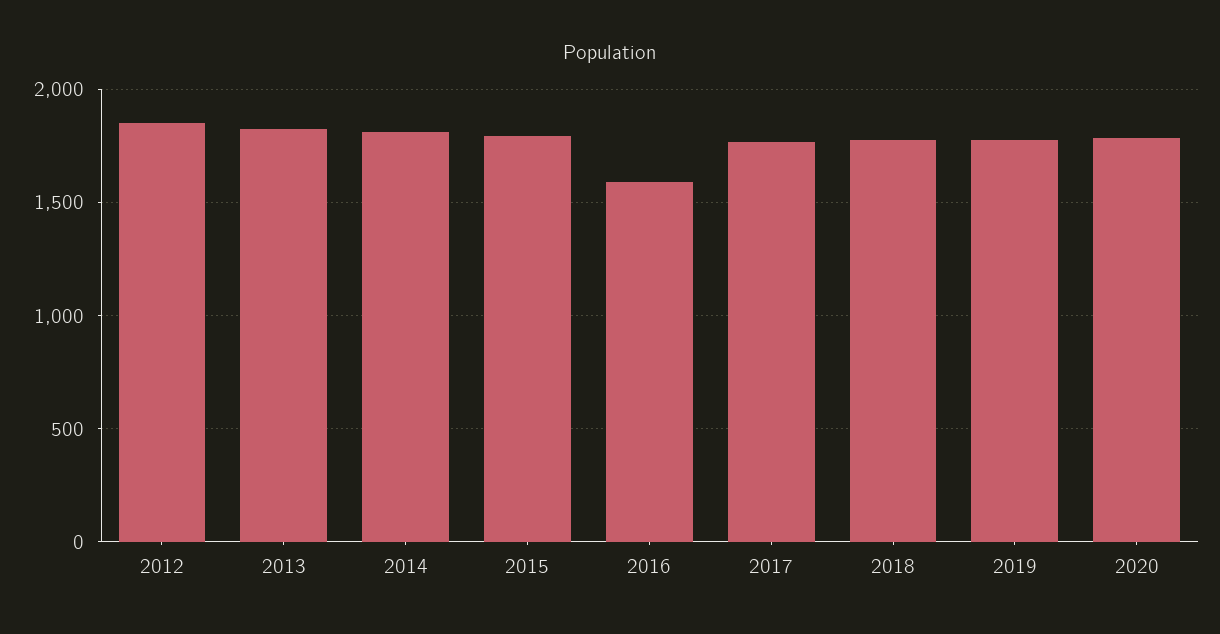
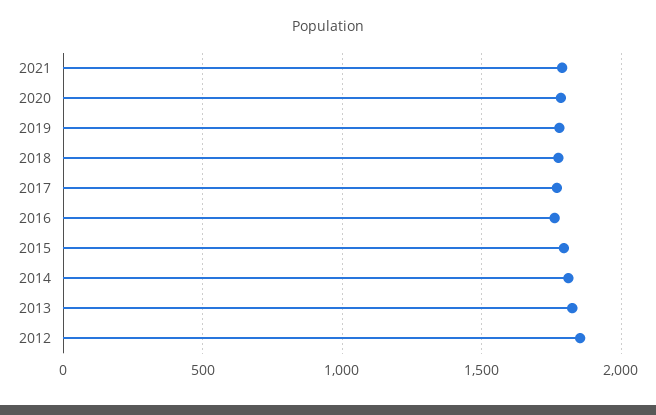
2016: 1600 -> 1750
2021: none -> 1800

